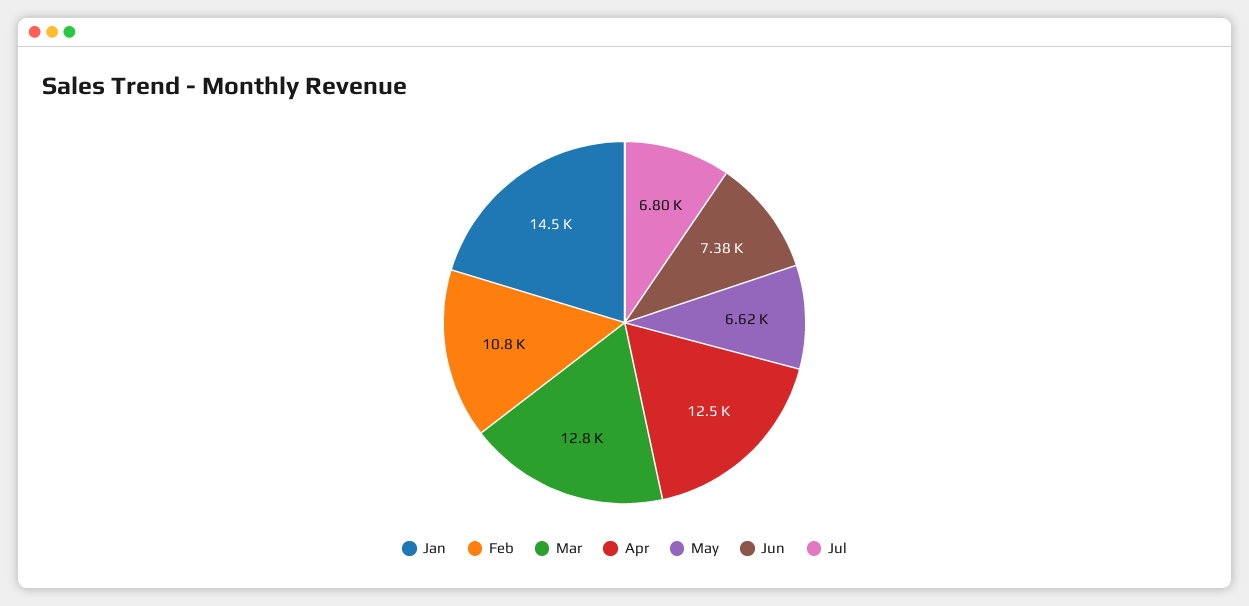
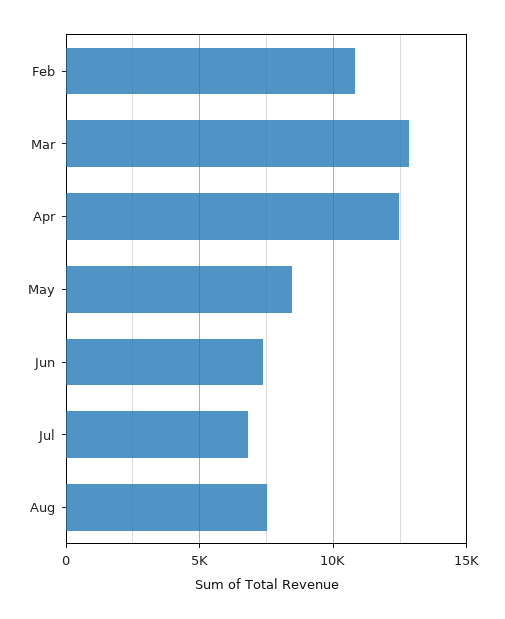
Jan: 14500 -> none
May: 6620 -> 8500
Aug: none -> 7500

